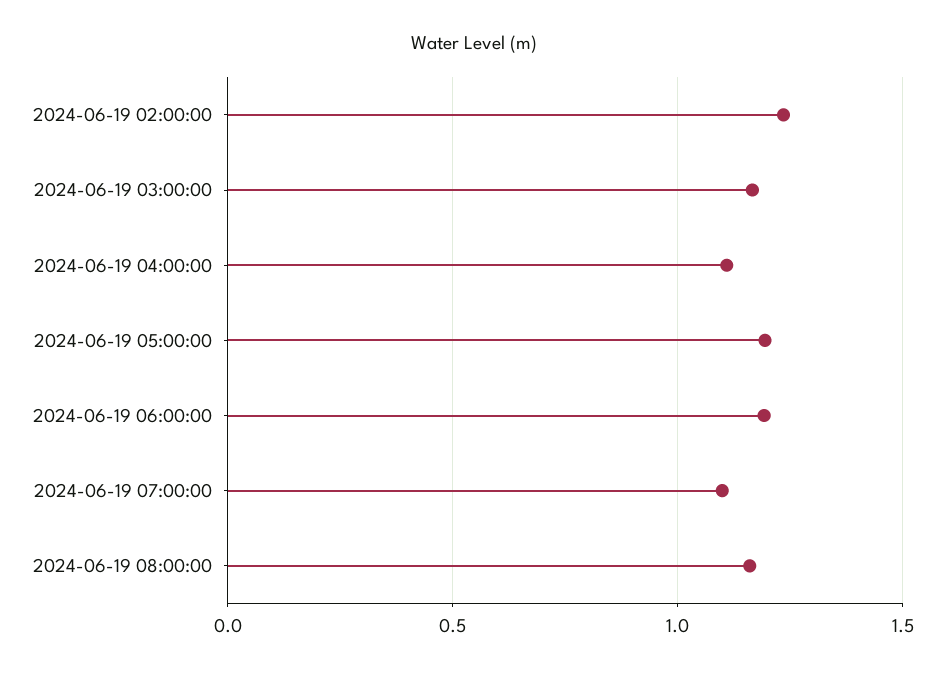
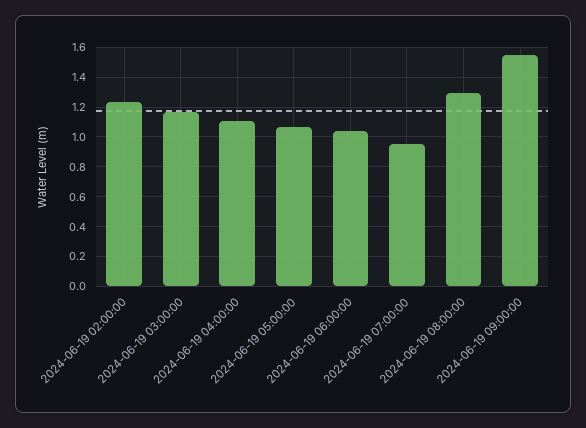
2024-06-19 05:00:00: 1.2 -> 1.05
2024-06-19 06:00:00: 1.2 -> 1.05
2024-06-19 07:00:00: 1.1 -> 0.95
2024-06-19 08:00:00: 1.15 -> 1.3
2024-06-19 09:00:00: none -> 1.55

